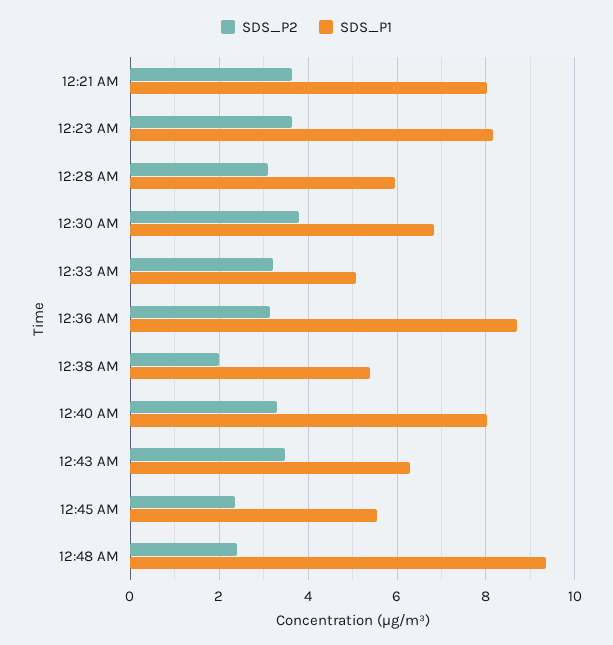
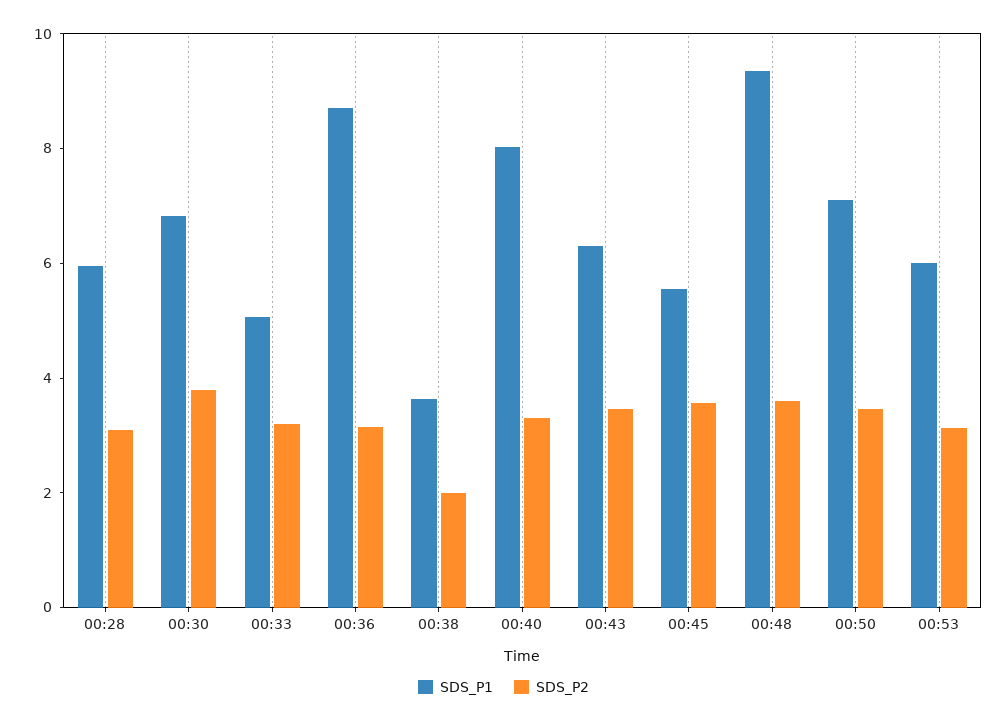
SDS_P2, 12:21 AM: 3.6 -> none
SDS_P1, 12:21 AM: 8 -> none
SDS_P2, 12:23 AM: 3.6 -> none
SDS_P1, 12:23 AM: 8.2 -> none
SDS_P1, 12:38 AM: 5.4 -> 3.5
SDS_P2, 12:45 AM: 2.4 -> 3.5
SDS_P2, 12:48 AM: 2.4 -> 3.5
SDS_P1, 00:50: none -> 7
SDS_P2, 00:50: none -> 3.5
SDS_P1, 00:53: none -> 6
SDS_P2, 00:53: none -> 3

